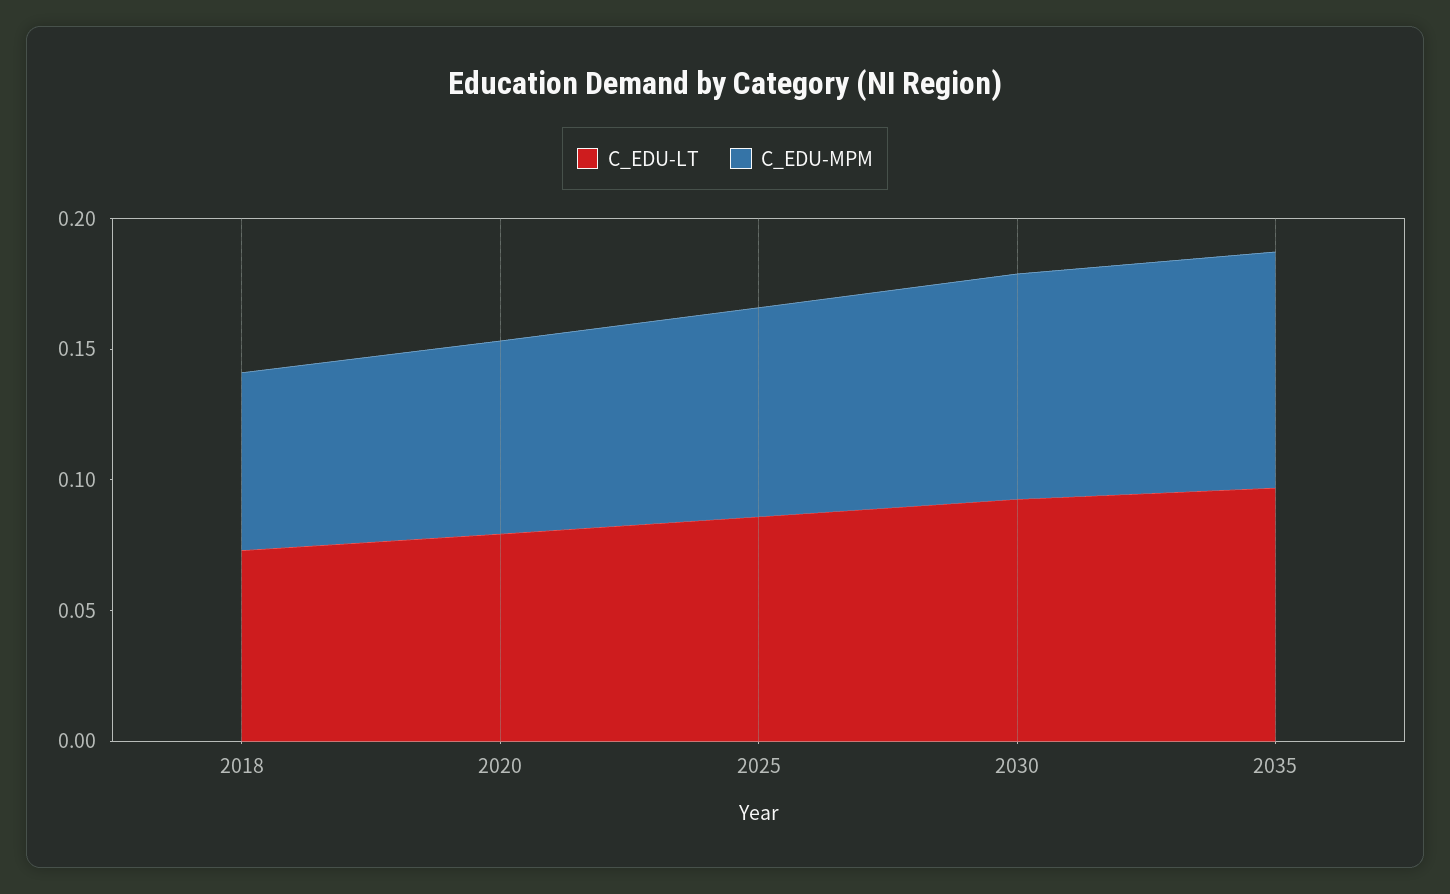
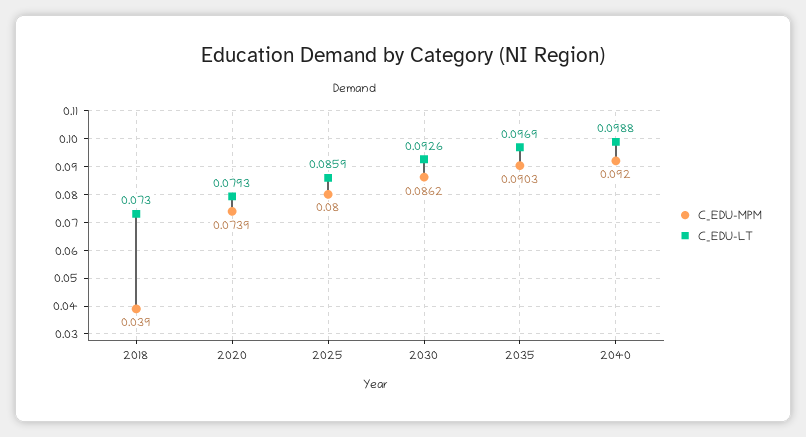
C_EDU-MPM, 2018: 0.07 -> 0.039
C_EDU-MPM, 2040: none -> 0.092
C_EDU-LT, 2040: none -> 0.0988

